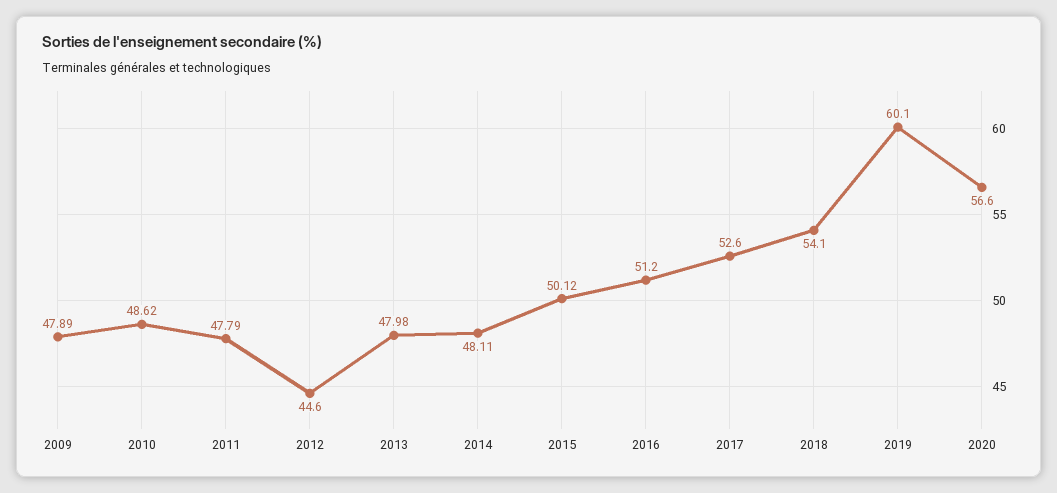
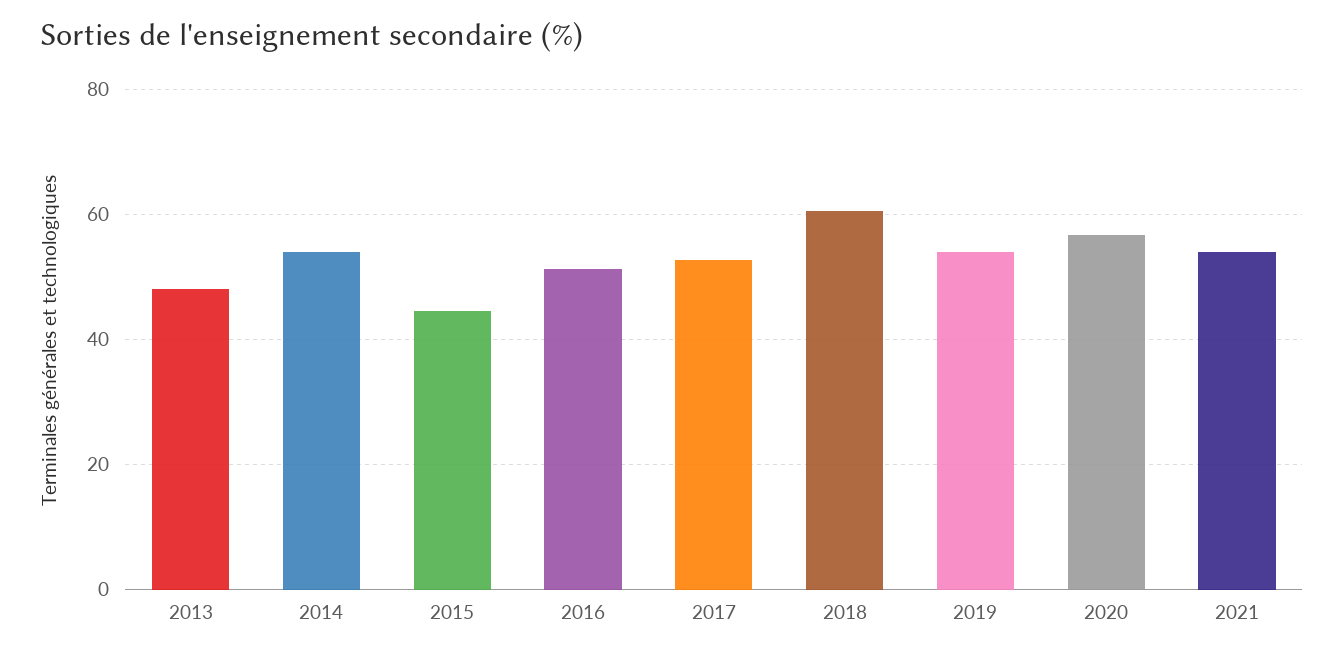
2009: 47.89 -> none
2010: 48.62 -> none
2011: 47.79 -> none
2012: 44.6 -> none
2014: 48.11 -> 54
2015: 50.12 -> 44
2018: 54.1 -> 60
2019: 60.1 -> 54
2021: none -> 54

